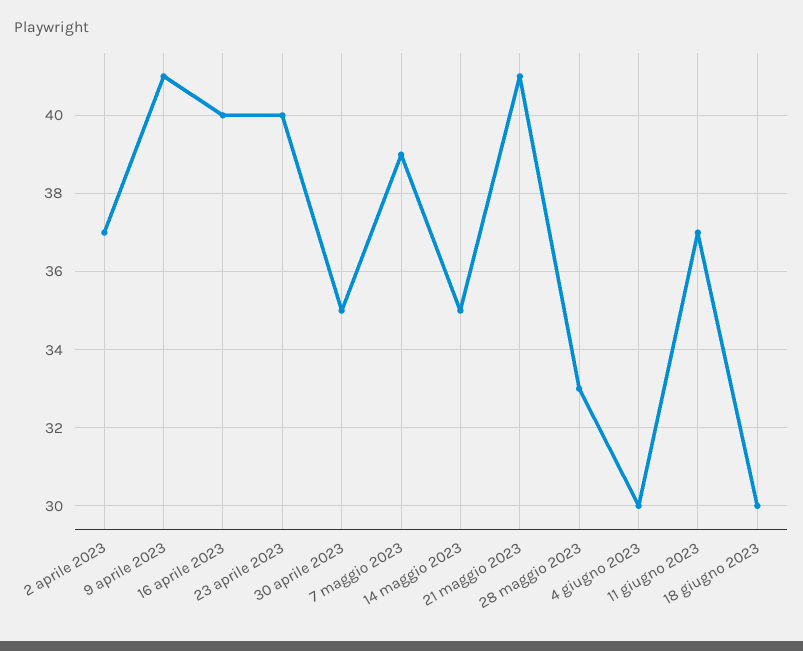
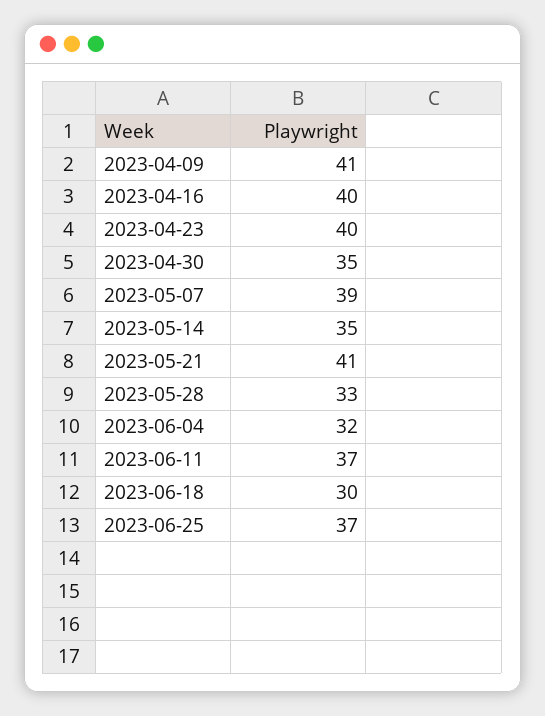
2 aprile 2023: 37 -> none
4 giugno 2023: 30 -> 32
2023-06-25: none -> 37

